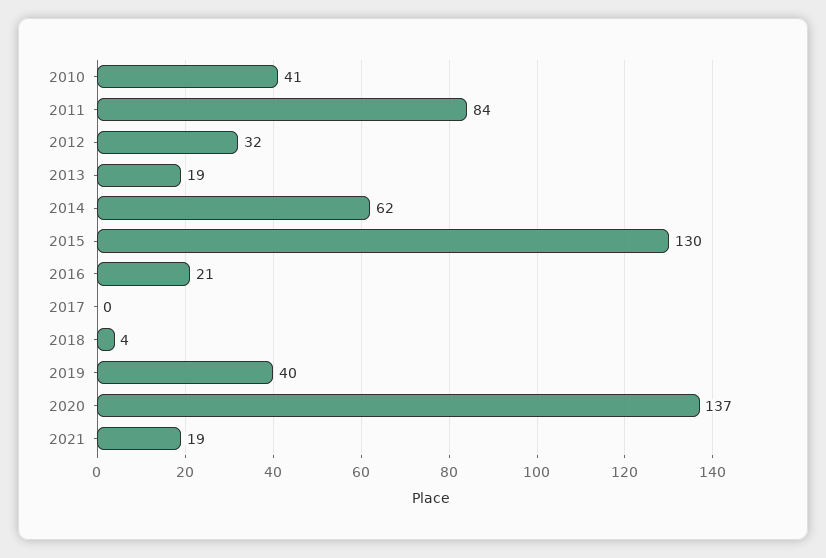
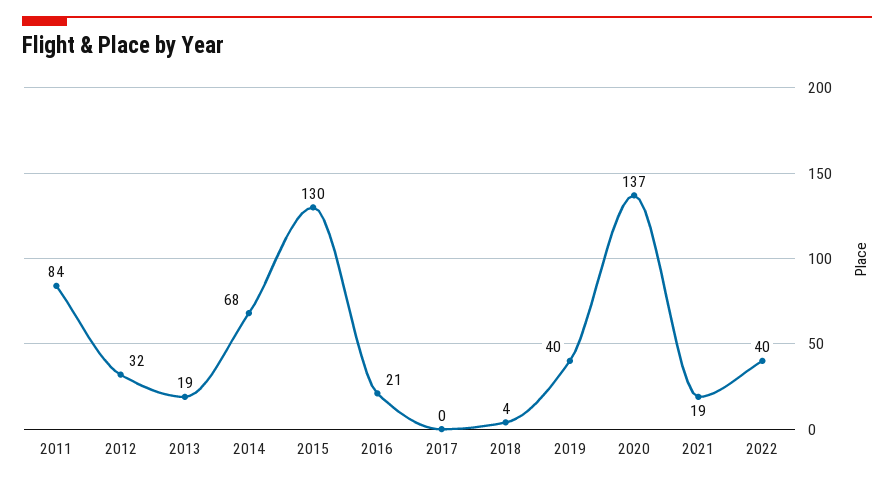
2010: 41 -> none
2014: 62 -> 68
2022: none -> 40

